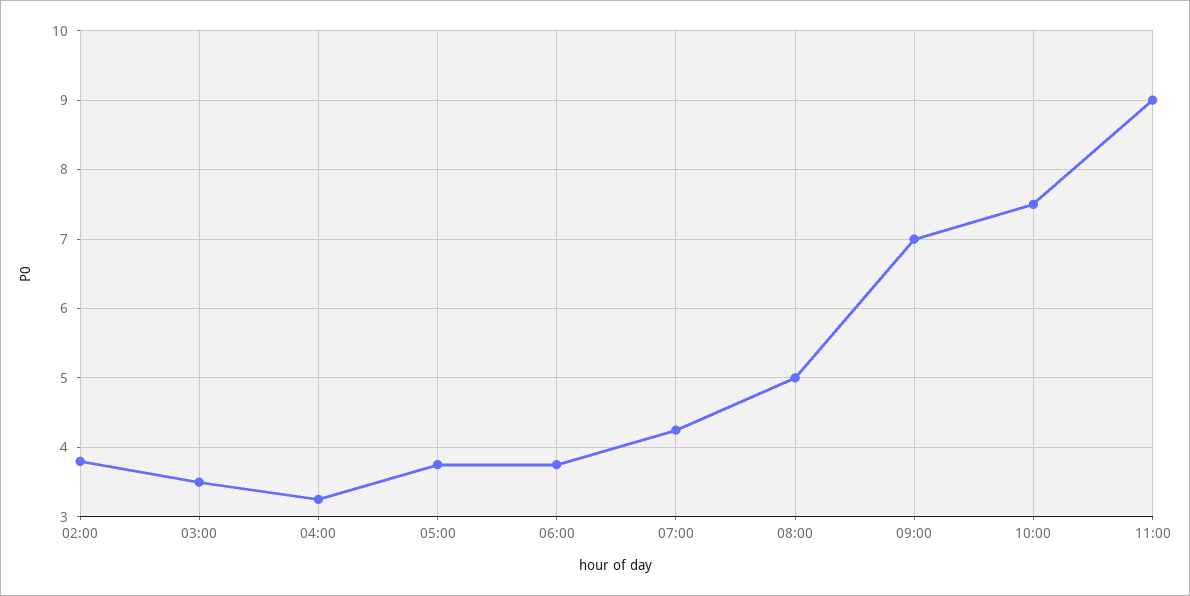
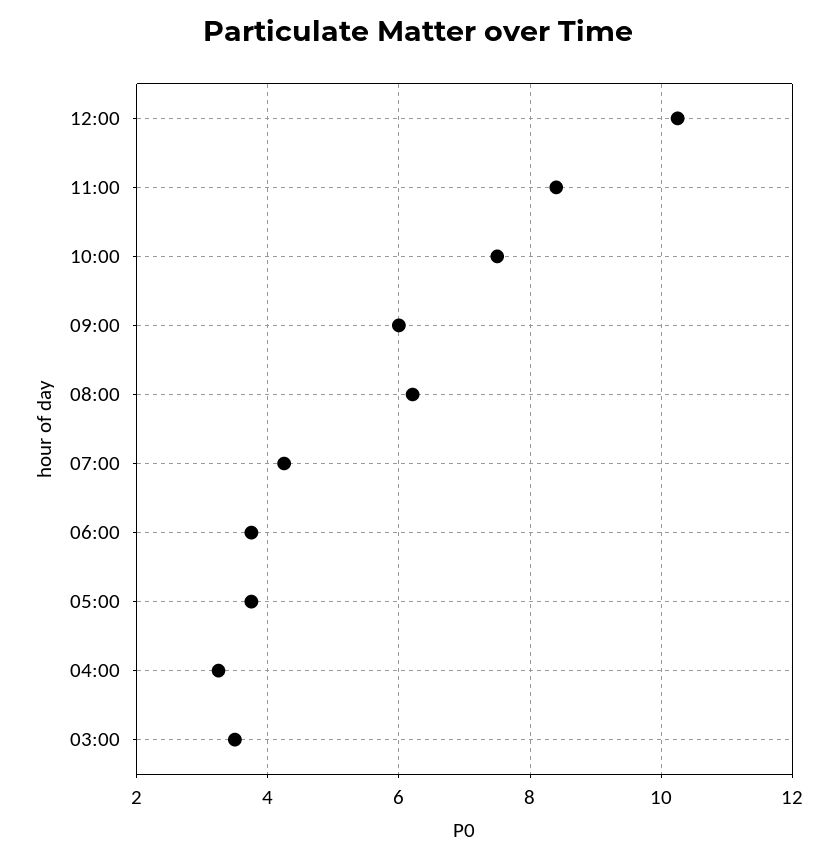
02:00: 3.8 -> none
08:00: 5 -> 6.2
09:00: 7 -> 6
11:00: 9 -> 8.4
12:00: none -> 10.2

